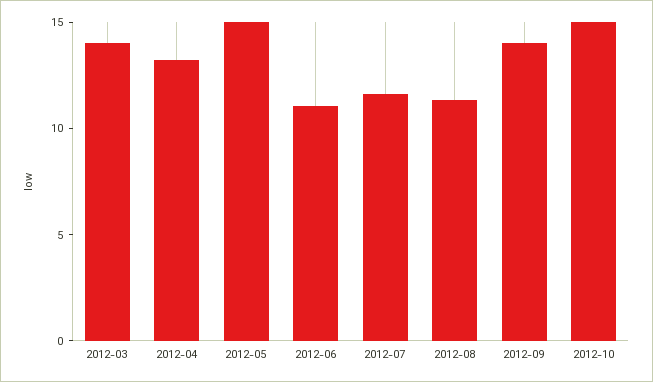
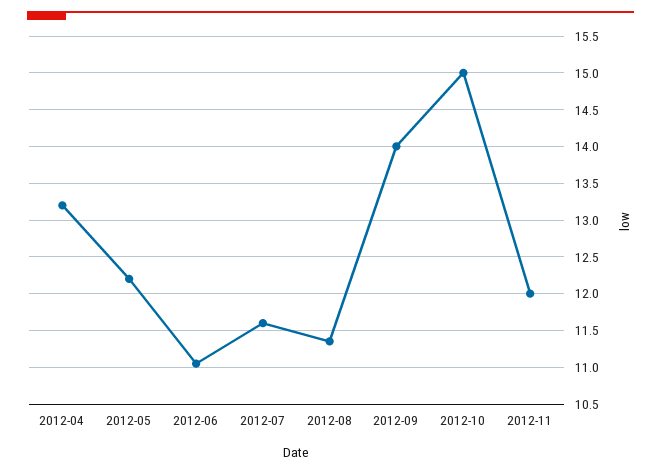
2012-03: 14 -> none
2012-05: 15 -> 12.2
2012-11: none -> 12

